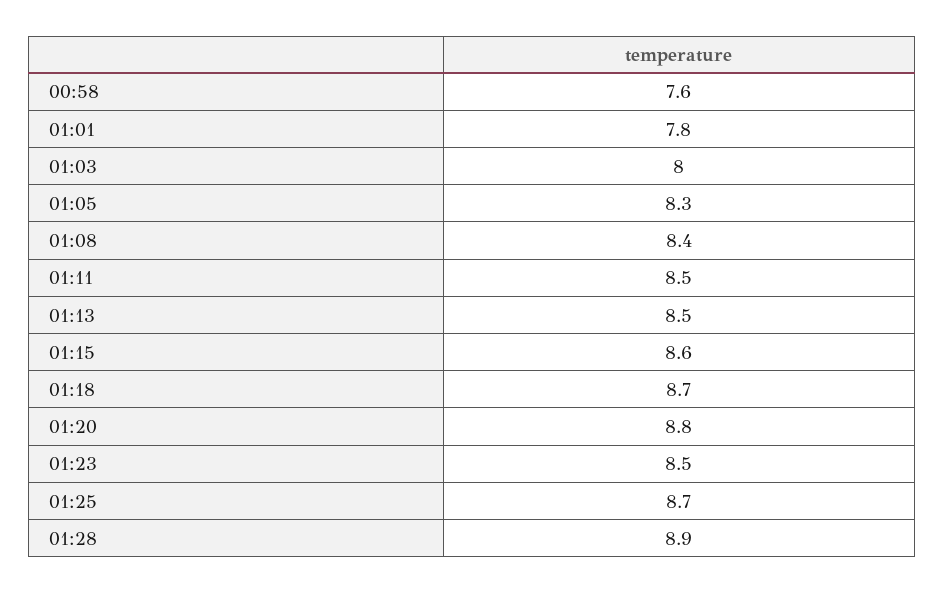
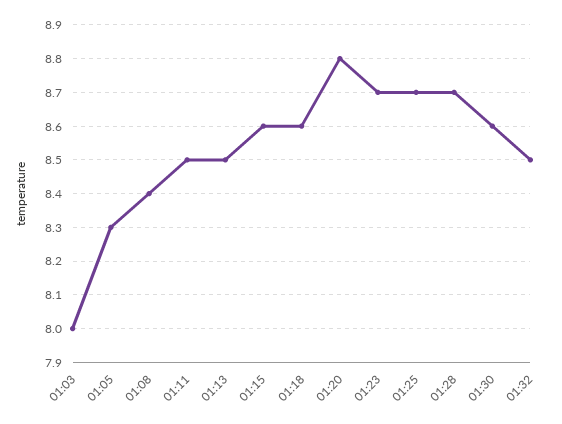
00:58: 7.6 -> none
01:01: 7.8 -> none
01:18: 8.7 -> 8.6
01:23: 8.5 -> 8.7
01:28: 8.9 -> 8.7
01:30: none -> 8.6
01:32: none -> 8.5

